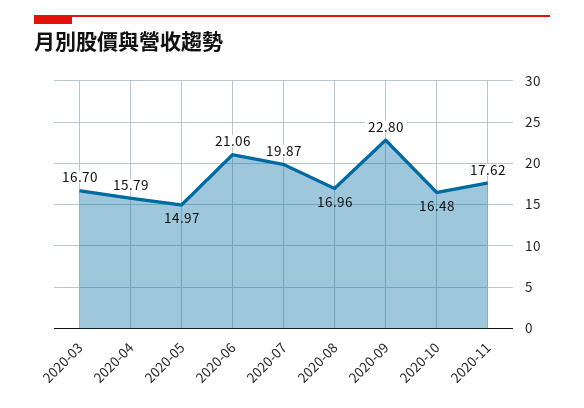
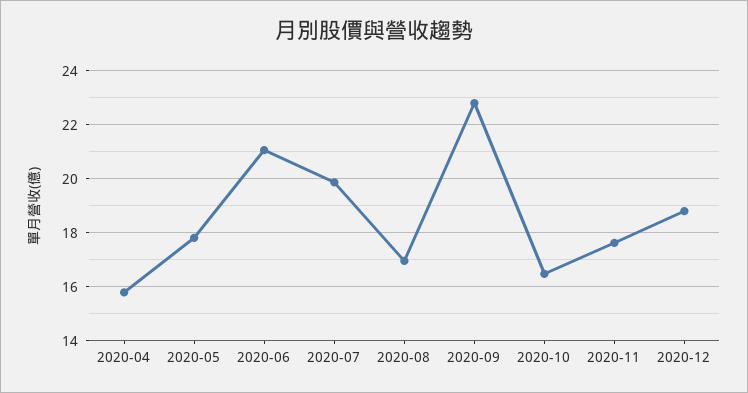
2020-03: 16.7 -> none
2020-05: 14.97 -> 17.75
2020-12: none -> 18.75

